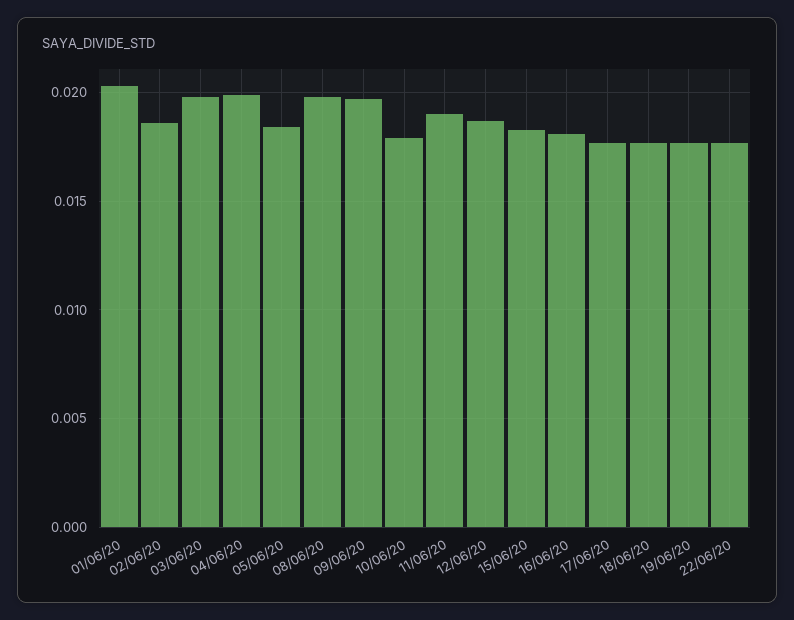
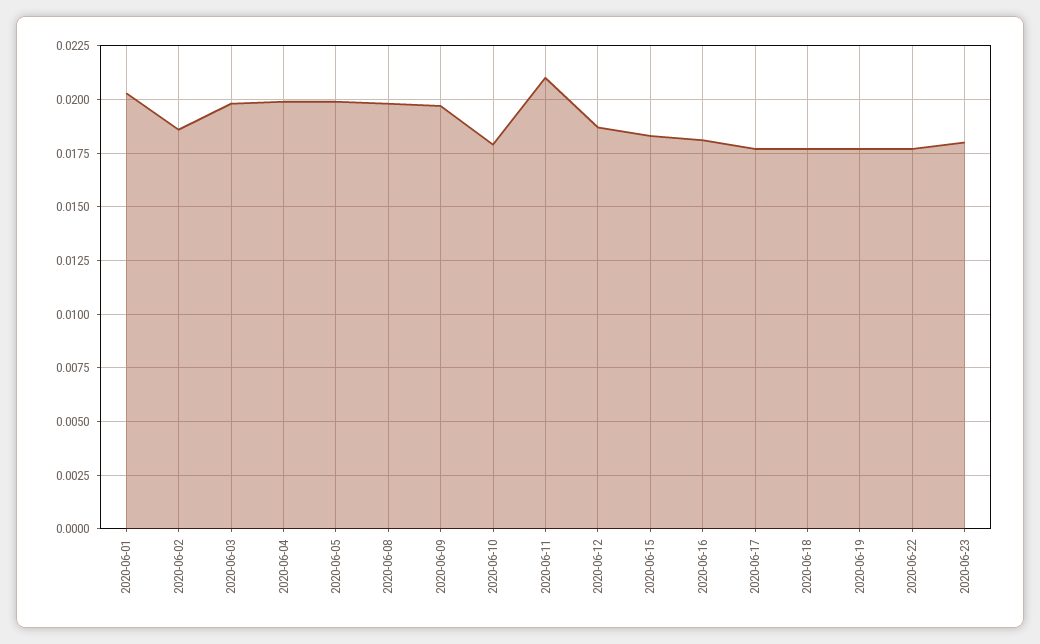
05/06/20: 0.0185 -> 0.02
11/06/20: 0.019 -> 0.021
2020-06-23: none -> 0.018

